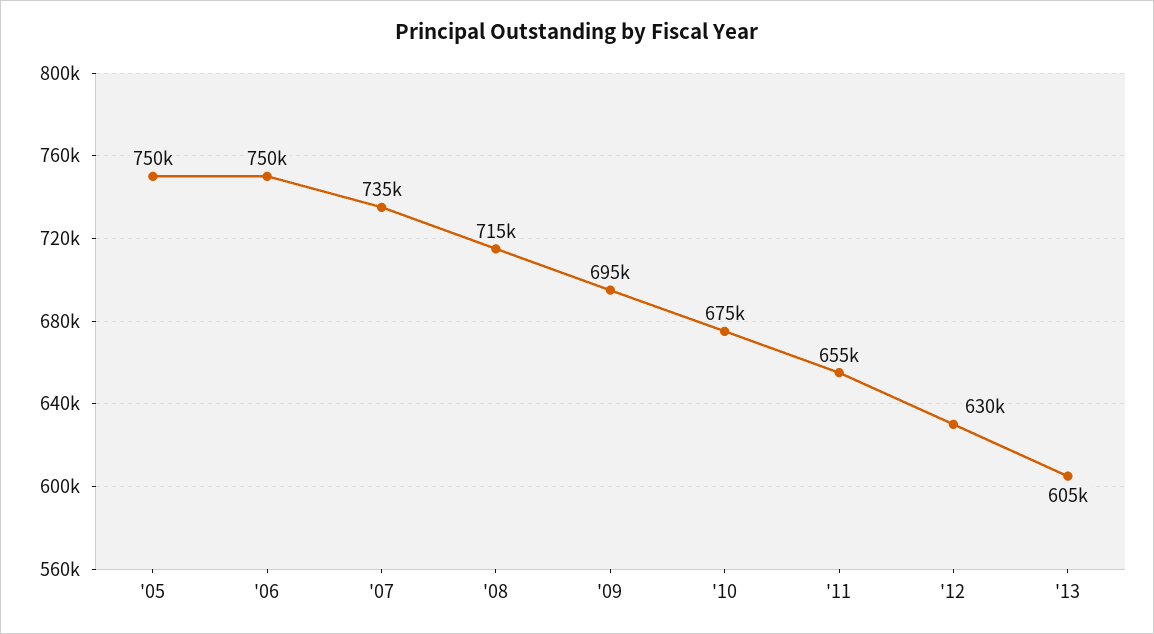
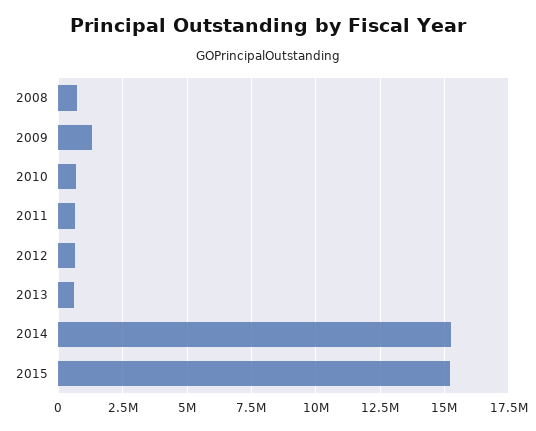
'05: 750000 -> none
'06: 750000 -> none
'07: 735000 -> none
'09: 695000 -> 1250000
2014: none -> 15250000
2015: none -> 15250000

